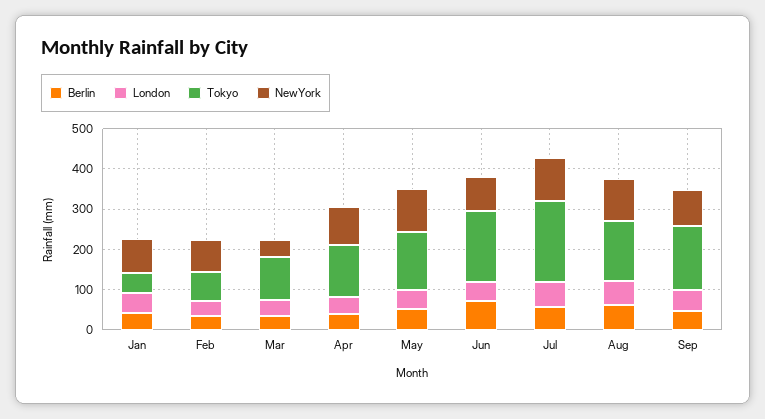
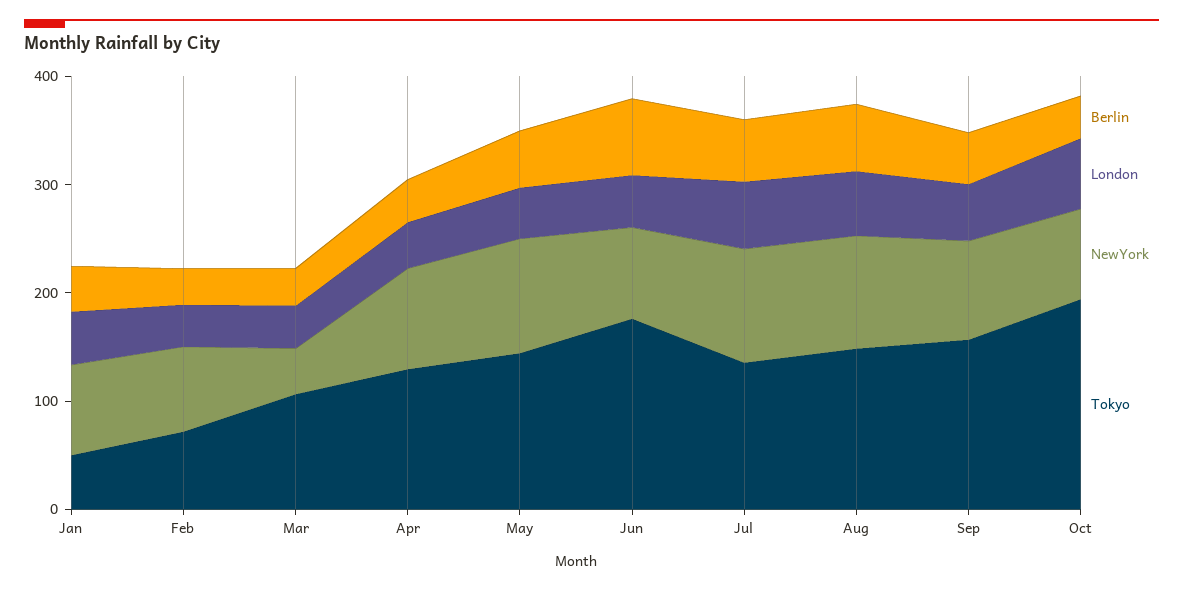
Tokyo, Jul: 200 -> 140
Berlin, Oct: none -> 40
London, Oct: none -> 60
NewYork, Oct: none -> 80
Tokyo, Oct: none -> 200

